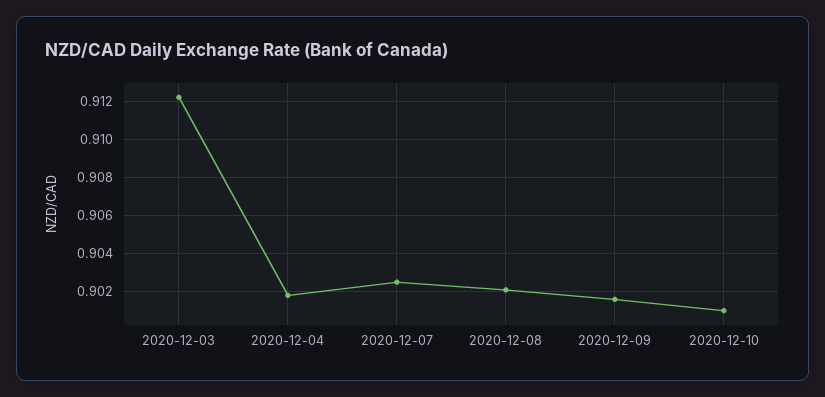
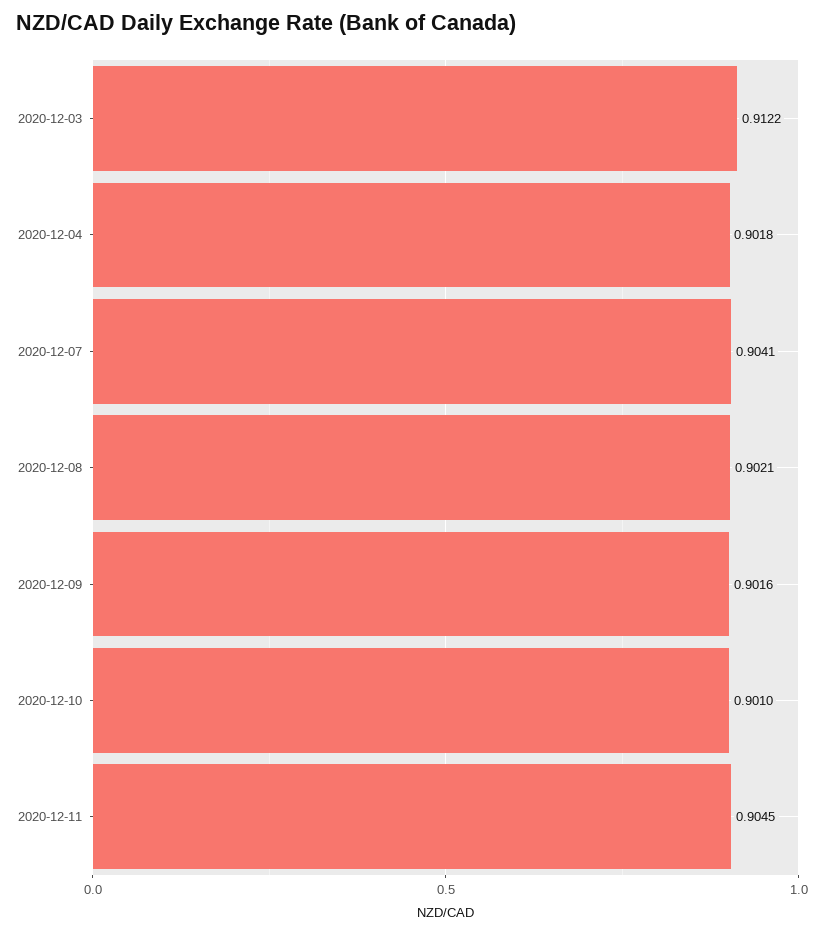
2020-12-07: 0.9025 -> 0.9041
2020-12-11: none -> 0.9045

